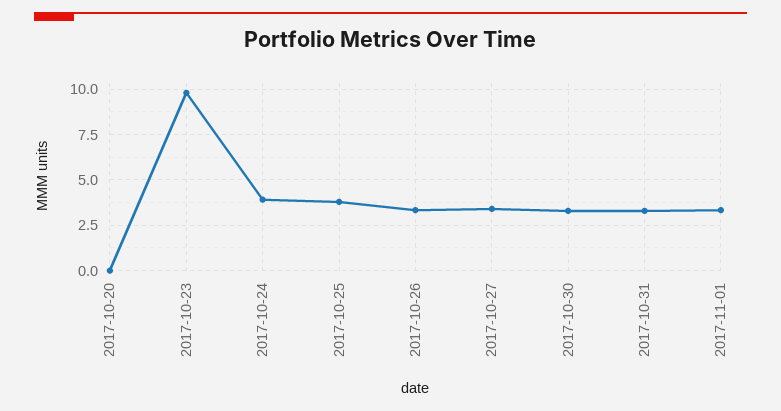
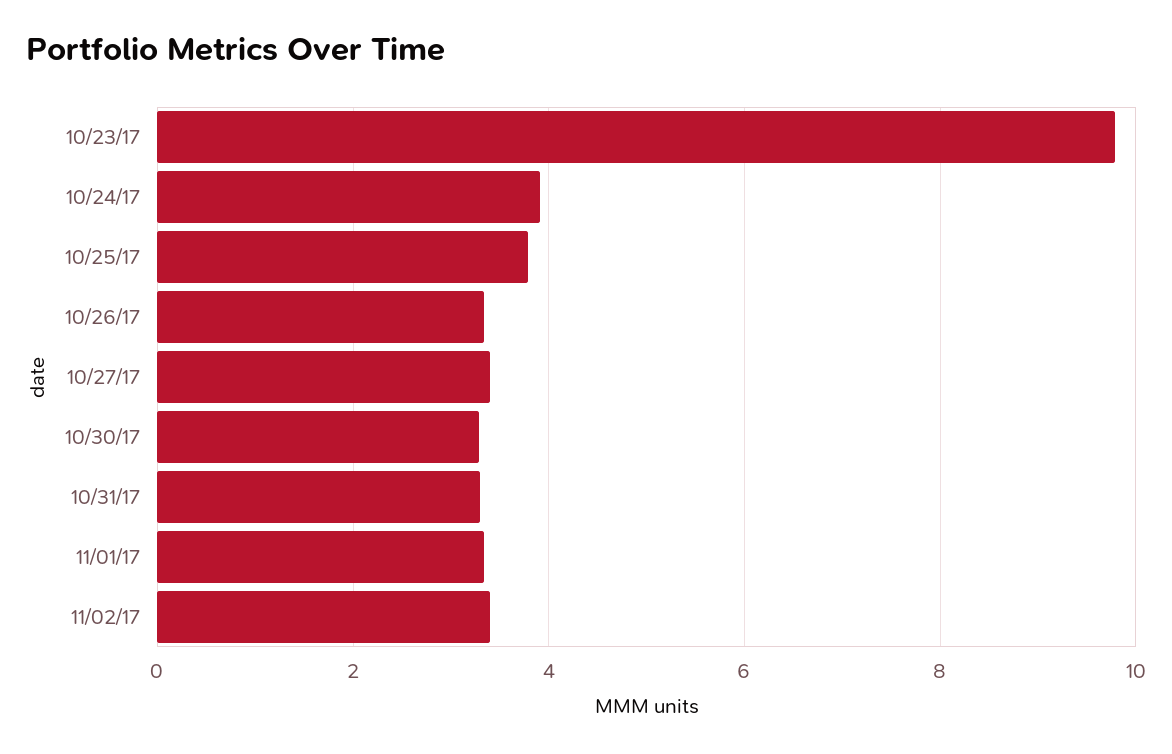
2017-10-20: 0 -> none
11/02/17: none -> 3.4

